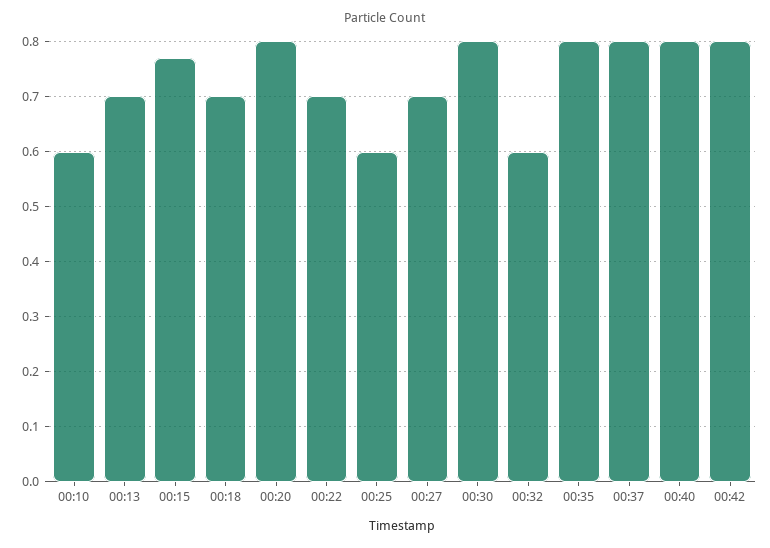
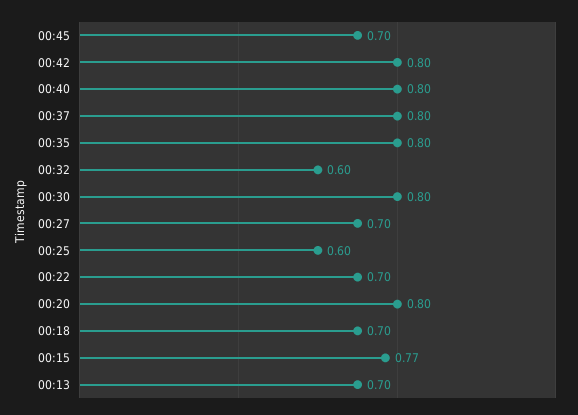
00:10: 0.6 -> none
00:45: none -> 0.7

